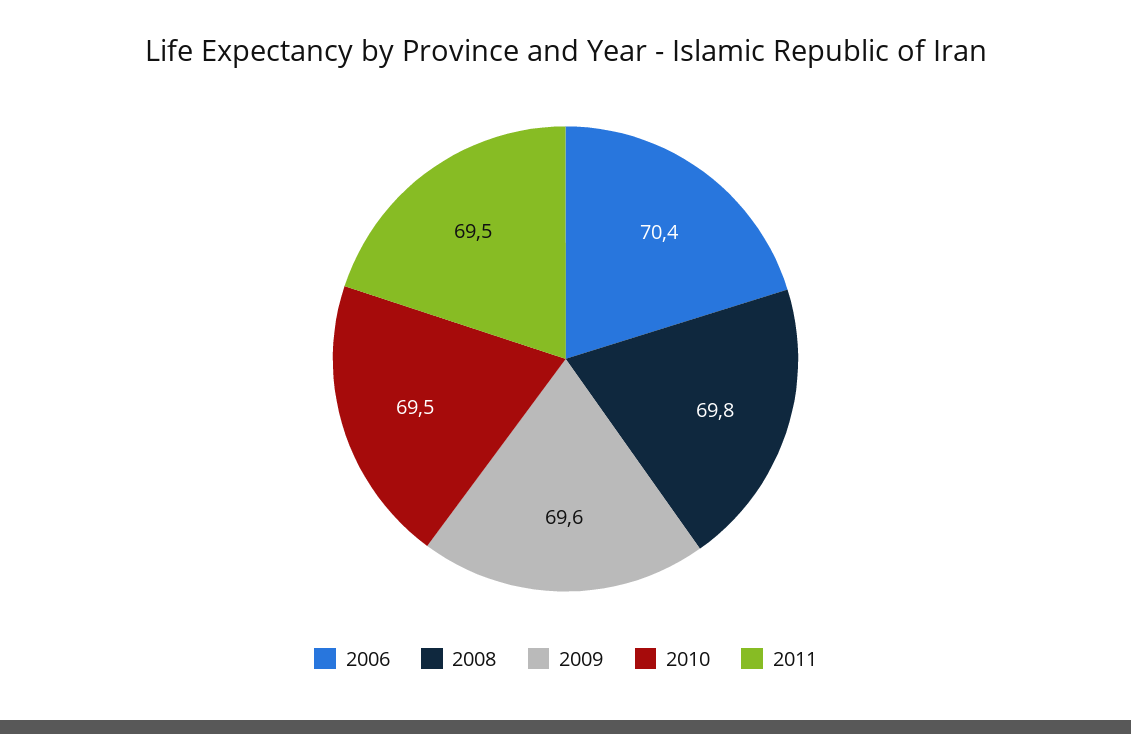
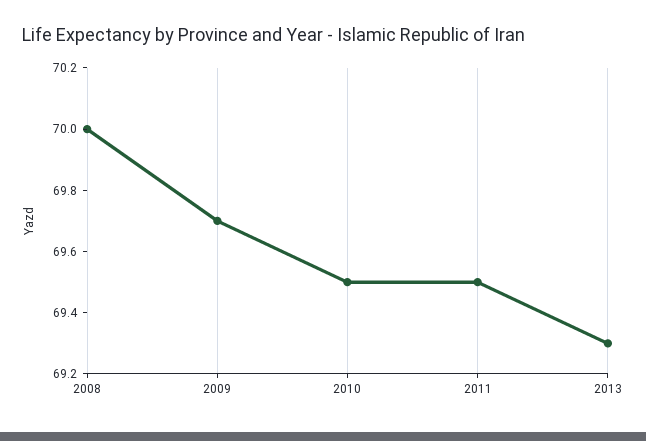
2006: 70.4 -> none
2008: 69.8 -> 70
2009: 69.6 -> 69.7
2013: none -> 69.3

